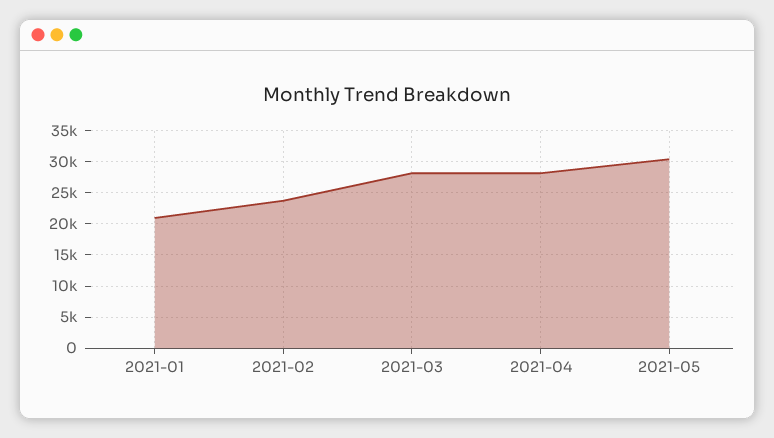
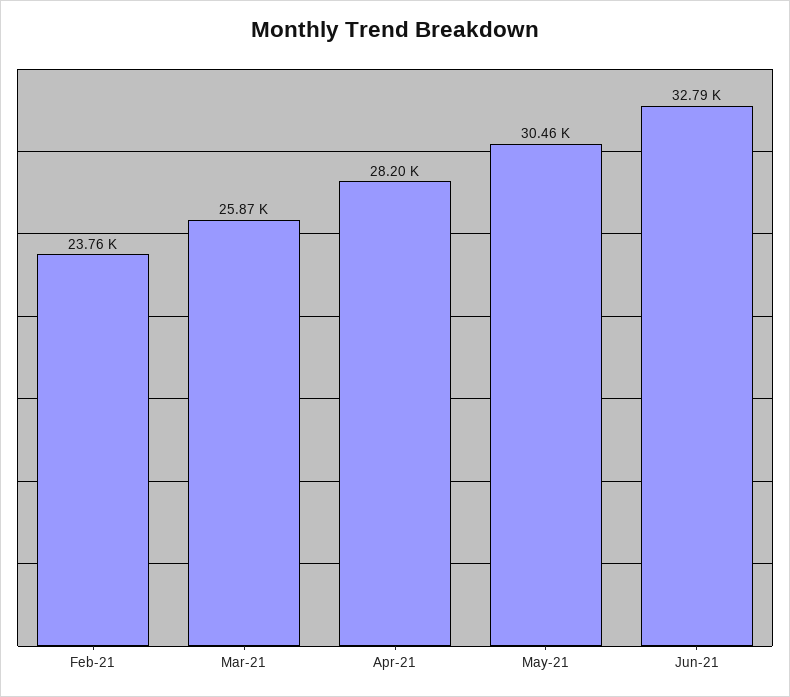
2021-01: 21000 -> none
2021-03: 28000 -> 25870
Jun-21: none -> 32790

